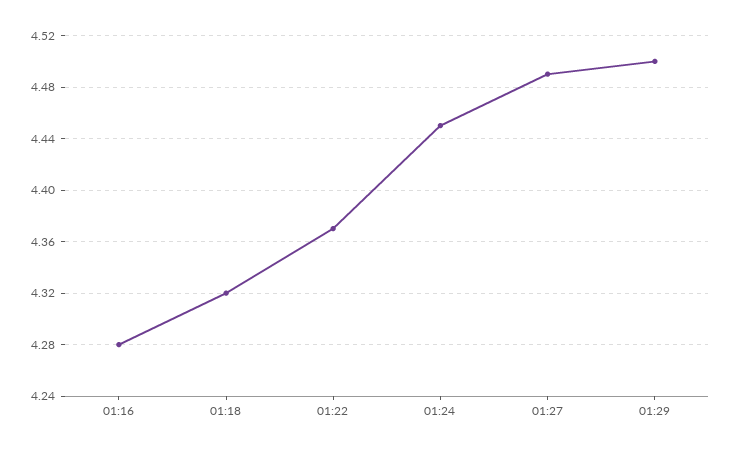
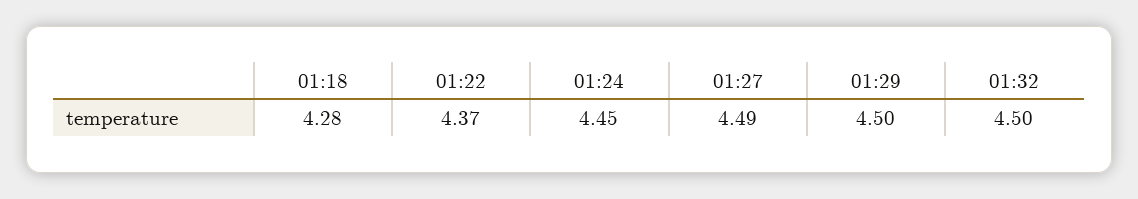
01:16: 4.28 -> none
01:18: 4.32 -> 4.28
01:32: none -> 4.5

